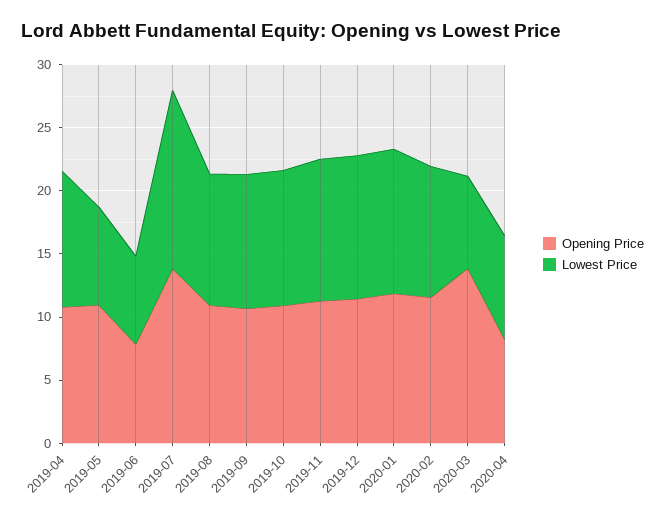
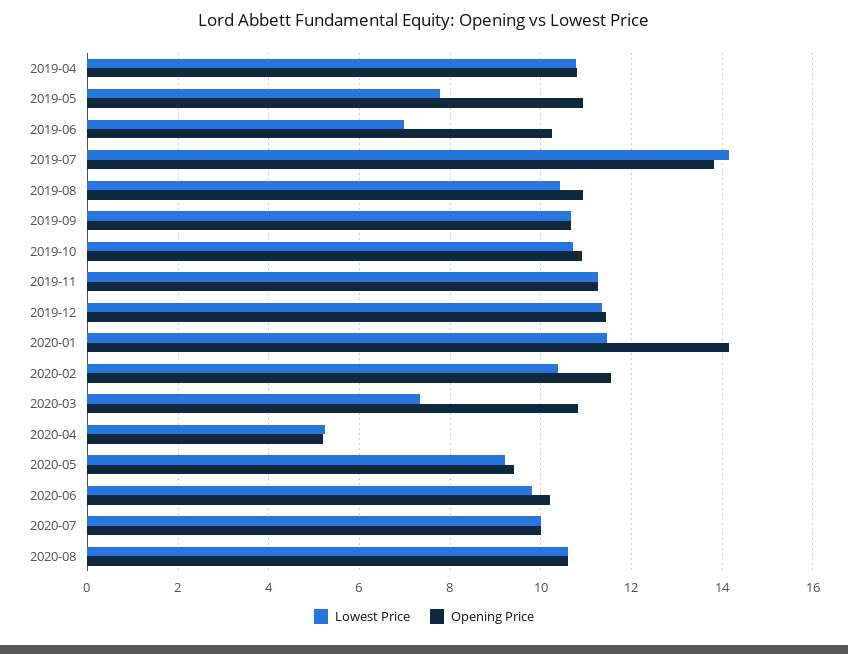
Opening Price, 2019-06: 8 -> 10.2
Opening Price, 2020-01: 12 -> 14.2
Opening Price, 2020-03: 14 -> 10.8
Opening Price, 2020-04: 8 -> 5.2
Lowest Price, 2020-04: 8 -> 5.2
Lowest Price, 2020-05: none -> 9.2
Opening Price, 2020-05: none -> 9.4
Lowest Price, 2020-06: none -> 9.8
Opening Price, 2020-06: none -> 10.2
Lowest Price, 2020-07: none -> 10
Opening Price, 2020-07: none -> 10
Lowest Price, 2020-08: none -> 10.6
Opening Price, 2020-08: none -> 10.6

